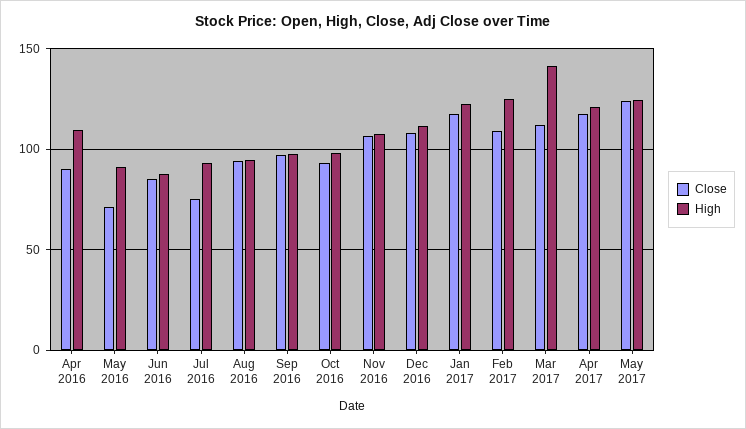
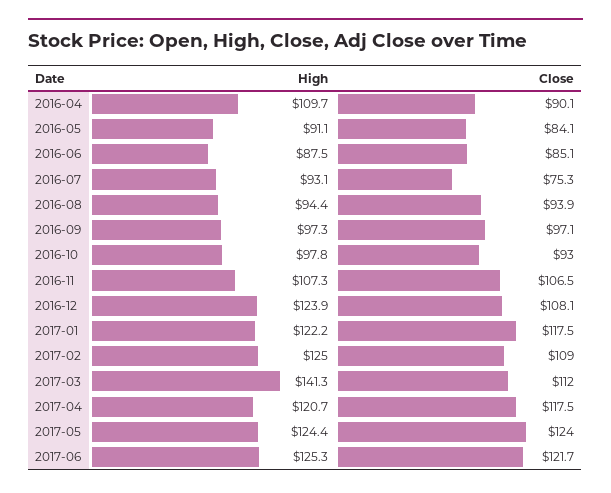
Close, May 2016: 70 -> 84.1
High, Dec 2016: 110 -> 123.9
High, 2017-06: none -> 125.3
Close, 2017-06: none -> 121.7

